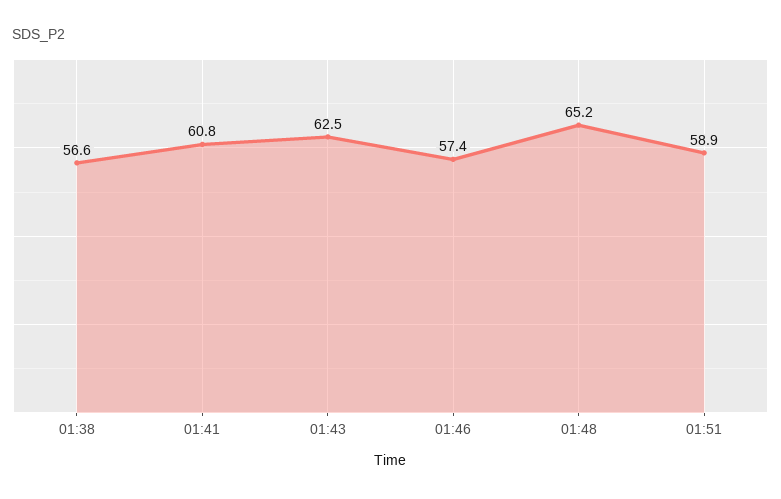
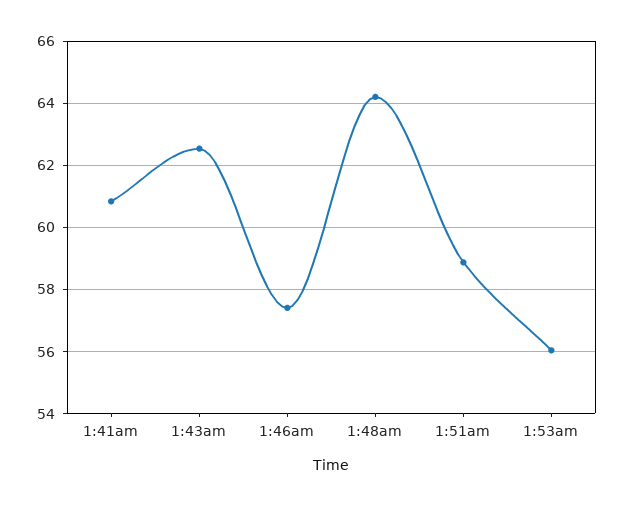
01:38: 56.6 -> none
01:48: 65.2 -> 64.2
1:53am: none -> 56

